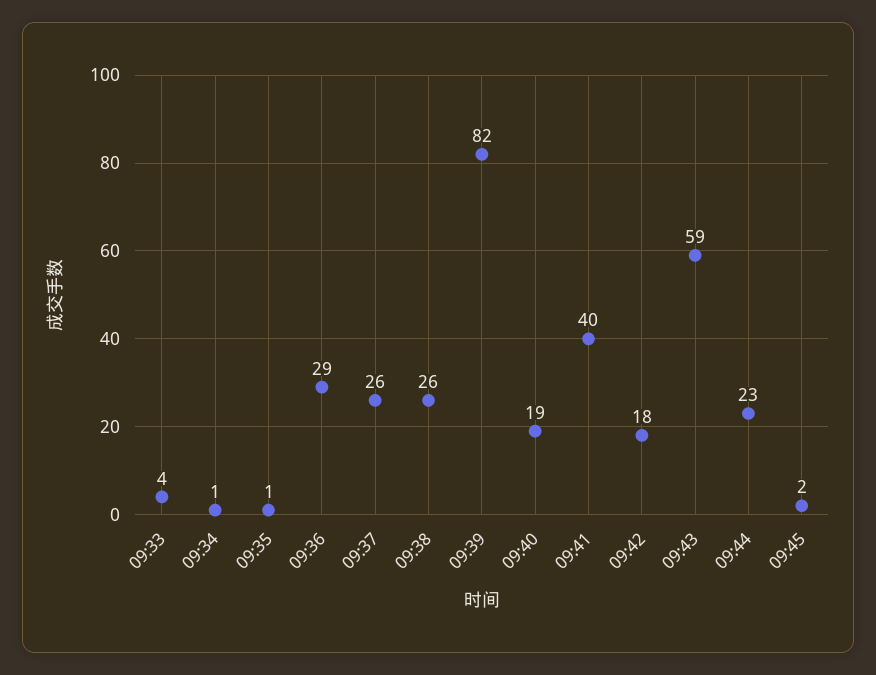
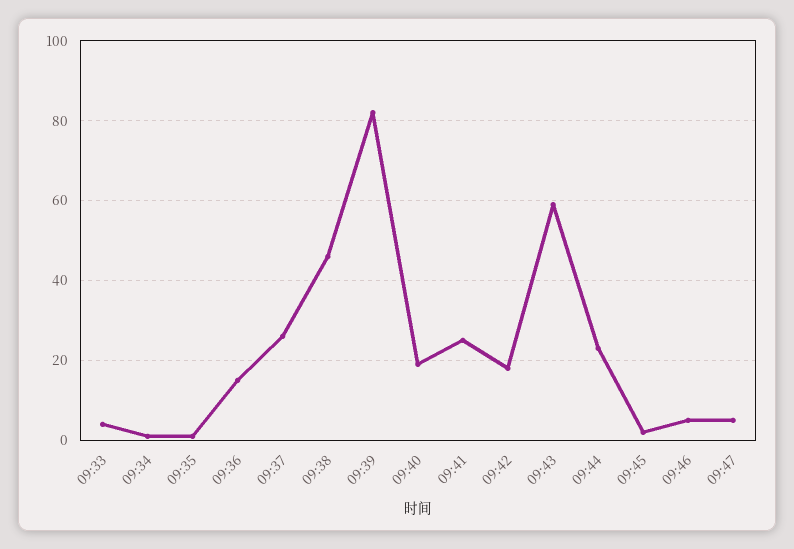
09:36: 29 -> 15
09:38: 26 -> 45
09:41: 40 -> 25
09:46: none -> 5
09:47: none -> 5

